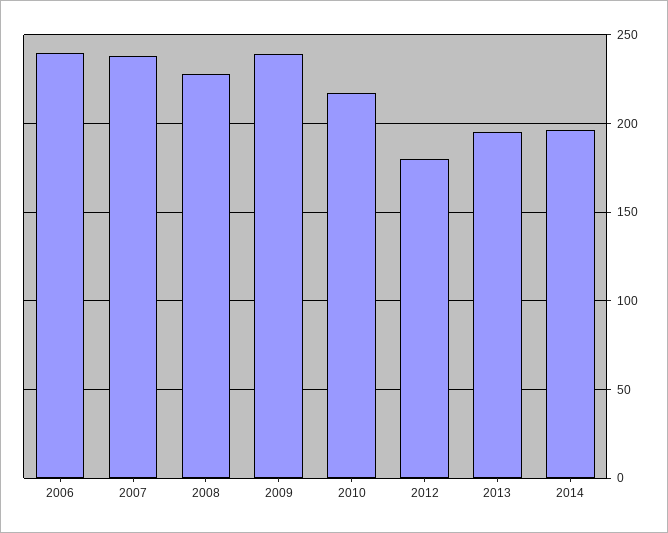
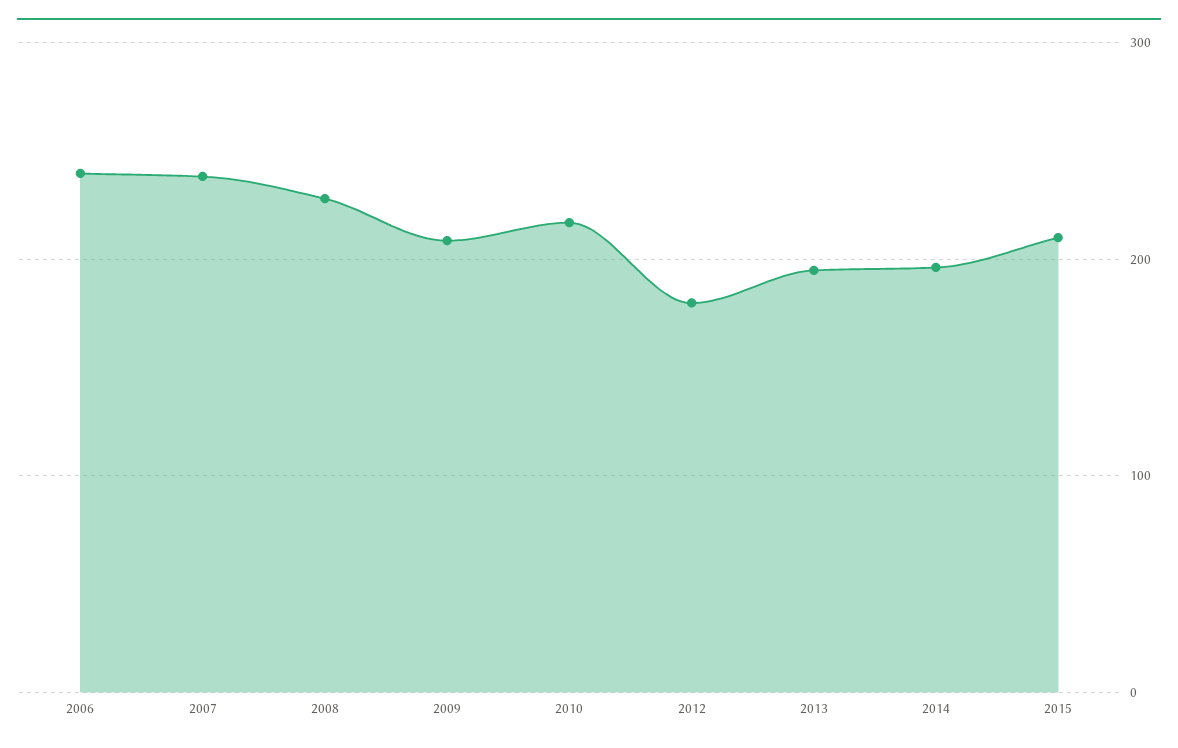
2009: 240 -> 210
2015: none -> 210

